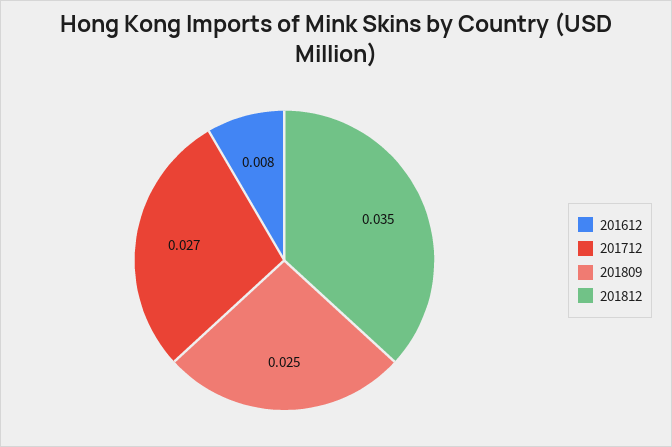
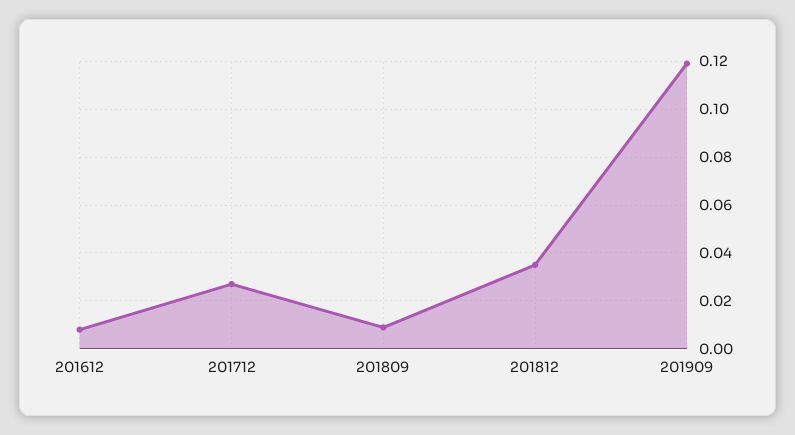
201809: 0.025 -> 0.01
201909: none -> 0.12

